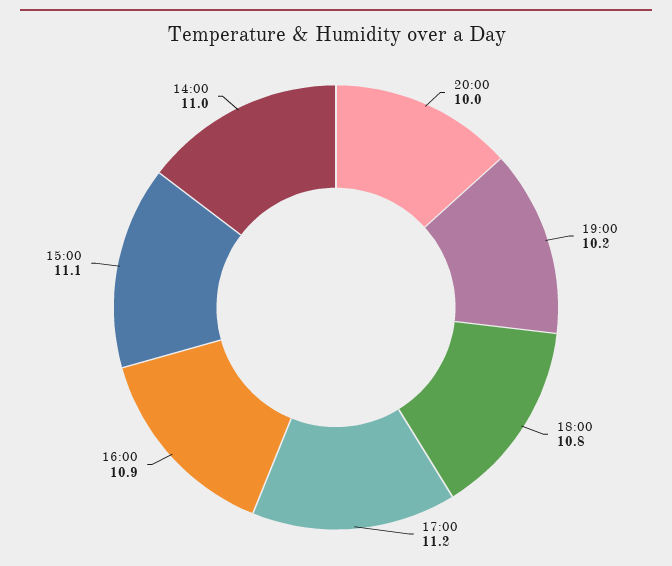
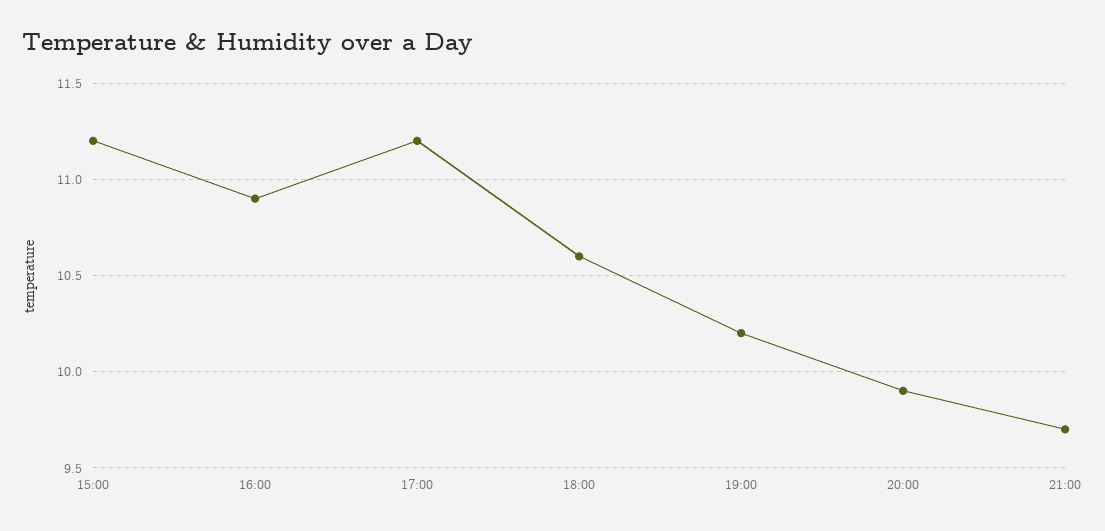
20:00: 10 -> 9.9
18:00: 10.8 -> 10.6
15:00: 11.1 -> 11.2
14:00: 11 -> none
21:00: none -> 9.7

